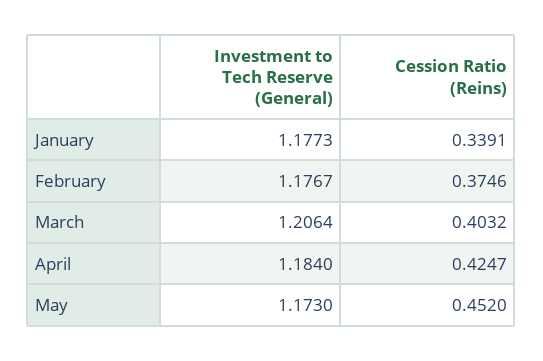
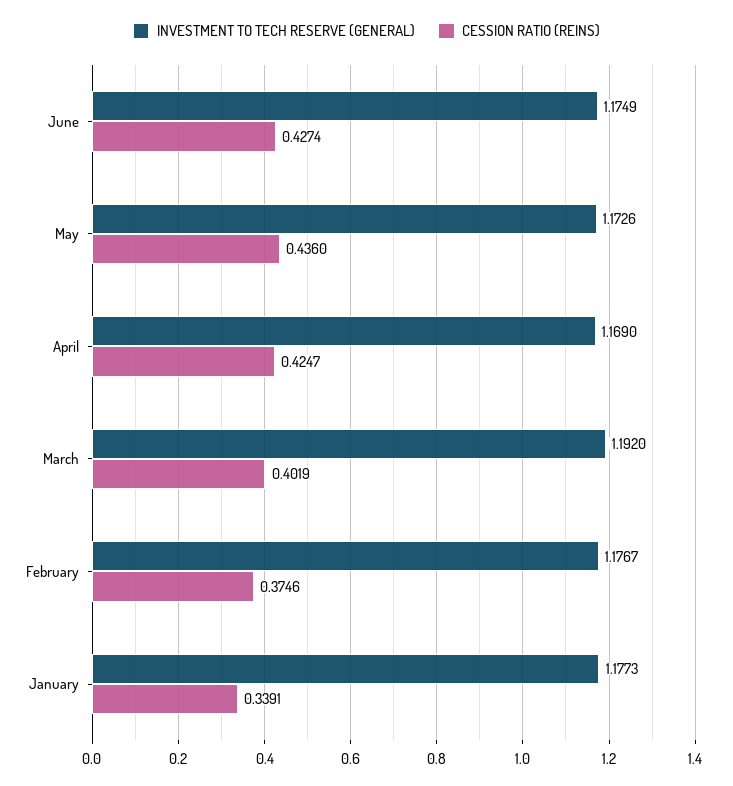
Investment to Tech Reserve (General), March: 1.2064 -> 1.192
Cession Ratio (Reins), March: 0.4032 -> 0.4019
Investment to Tech Reserve (General), April: 1.184 -> 1.169
Investment to Tech Reserve (General), May: 1.173 -> 1.1726
Cession Ratio (Reins), May: 0.452 -> 0.436
Investment to Tech Reserve (General), June: none -> 1.1749
Cession Ratio (Reins), June: none -> 0.4274

